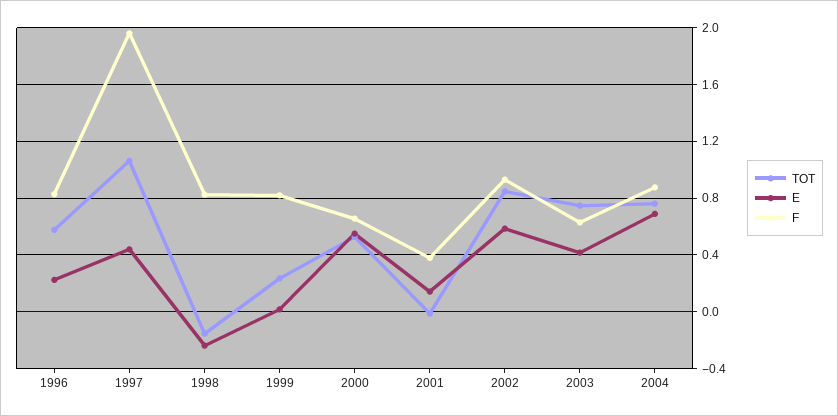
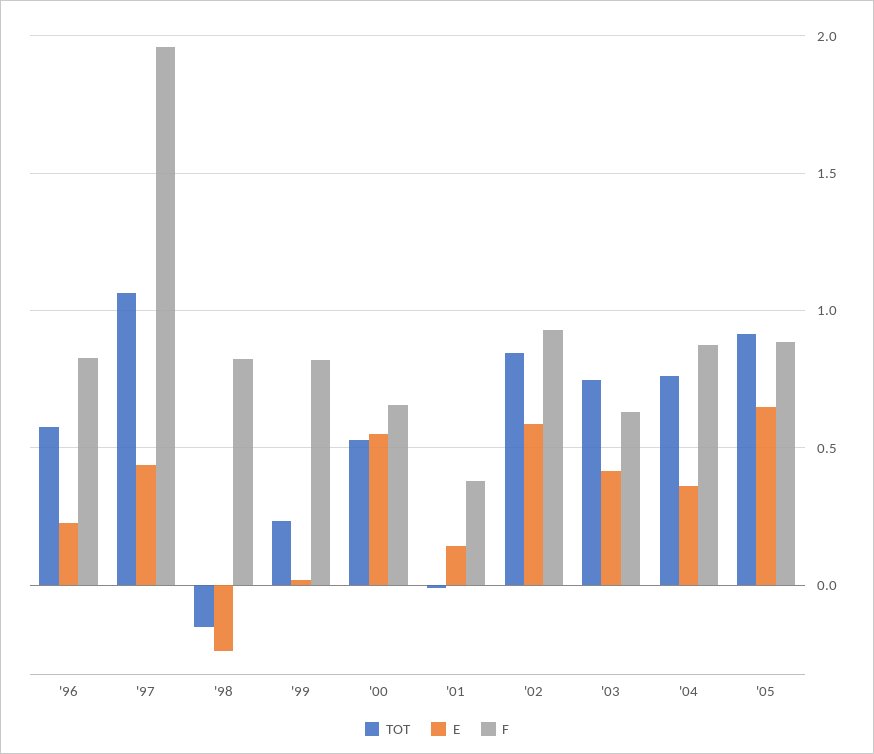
E, 2004: 0.7 -> 0.35
TOT, '05: none -> 0.9
E, '05: none -> 0.65
F, '05: none -> 0.9

